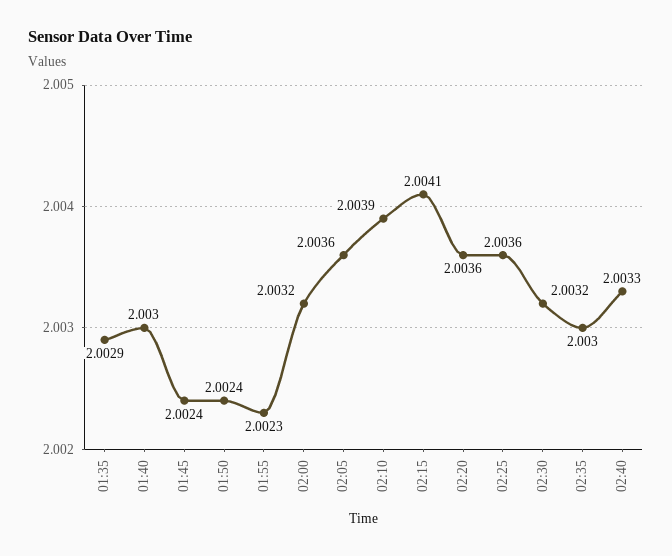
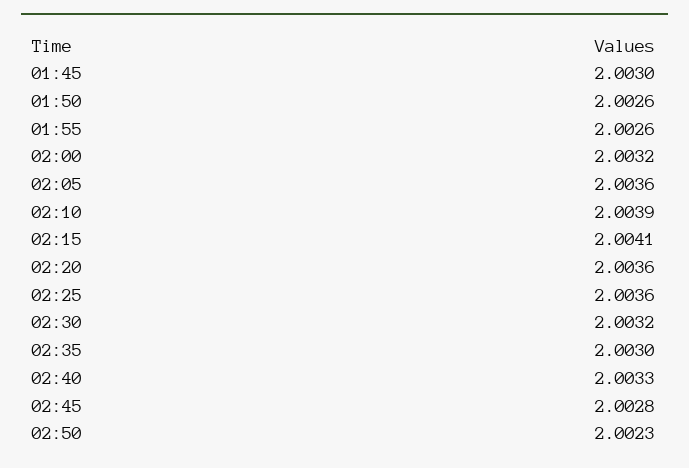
01:35: 2.0029 -> none
01:40: 2.003 -> none
01:45: 2.0024 -> 2.003
01:50: 2.0024 -> 2.0026
01:55: 2.0023 -> 2.0026
02:45: none -> 2.0028
02:50: none -> 2.0023

